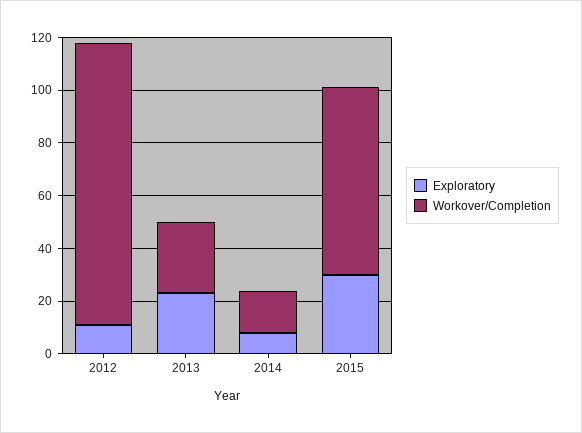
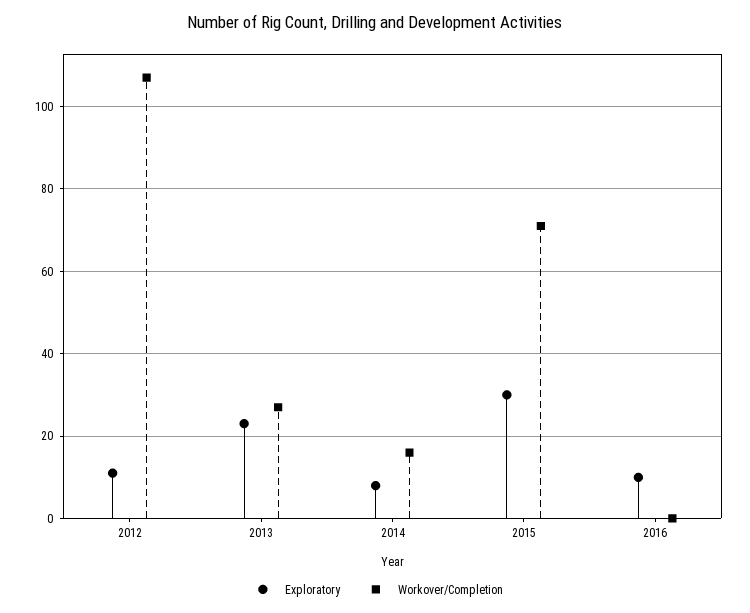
Exploratory, 2016: none -> 10
Workover/Completion, 2016: none -> 0

